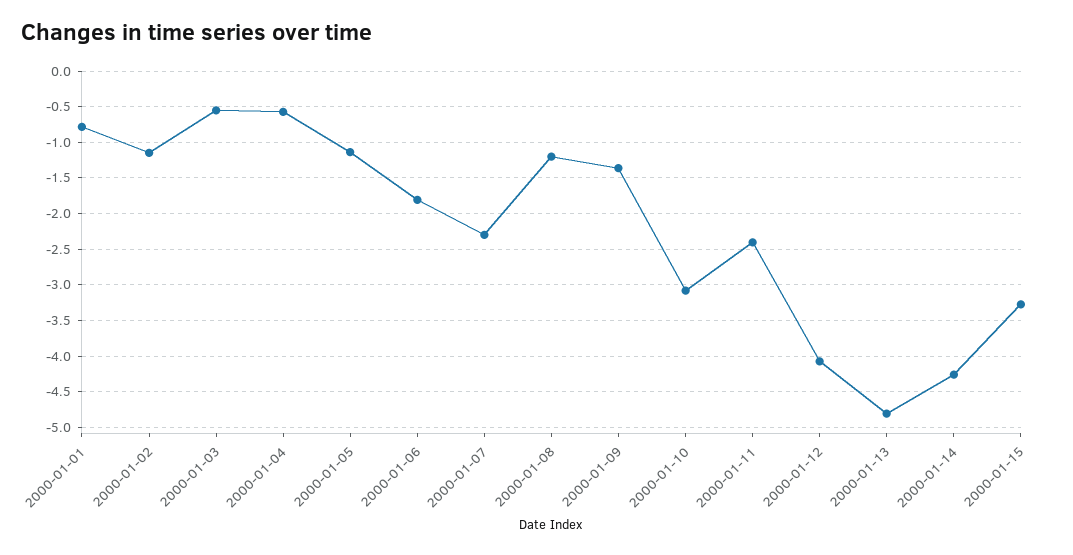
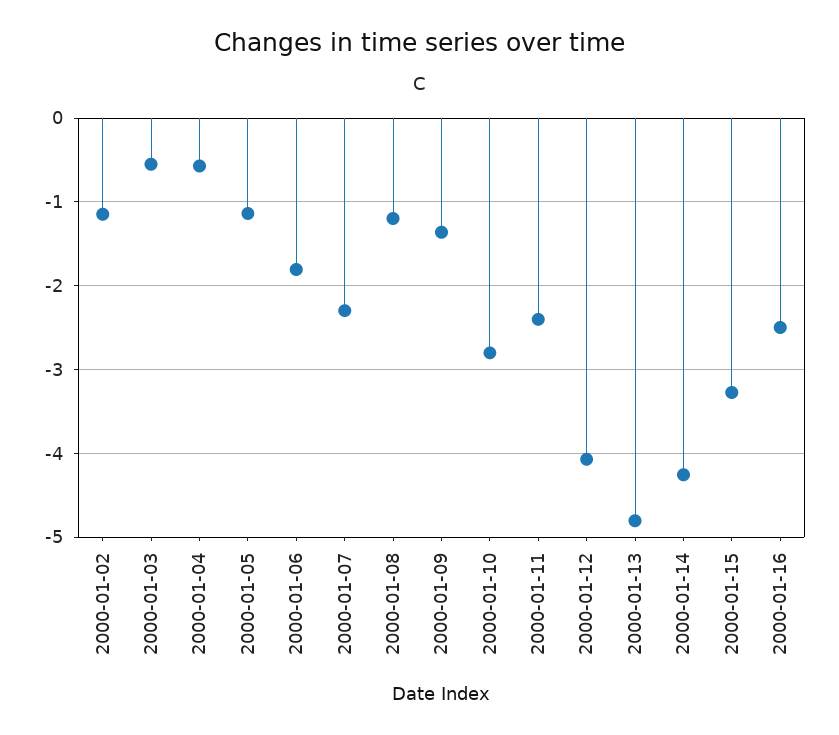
2000-01-01: -0.8 -> none
2000-01-10: -3.1 -> -2.8
2000-01-16: none -> -2.5

